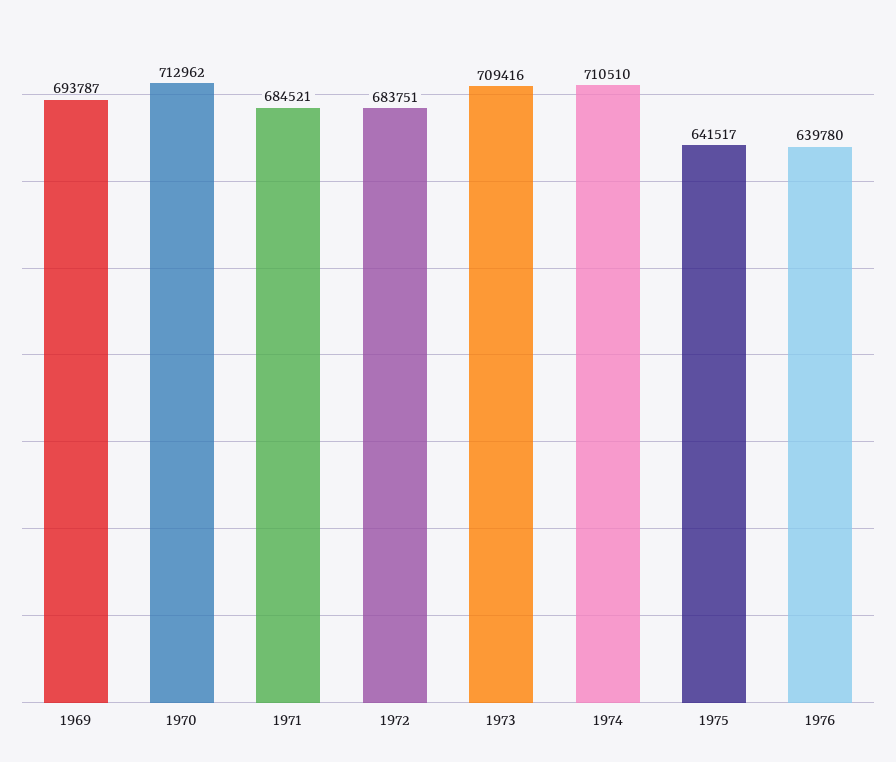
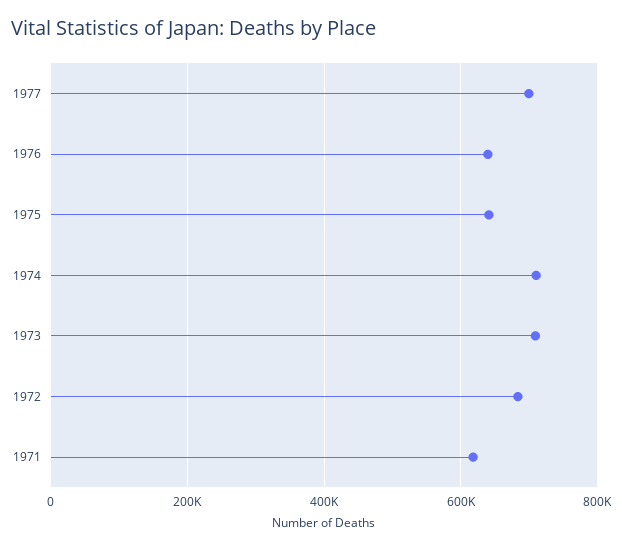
1969: 693787 -> none
1970: 712962 -> none
1971: 684521 -> 620000
1977: none -> 700000

